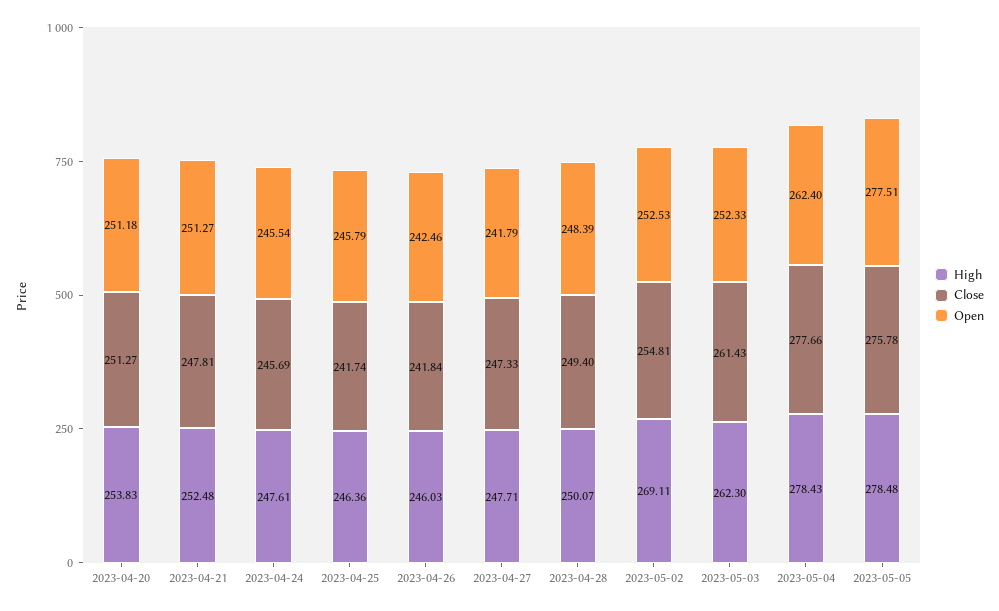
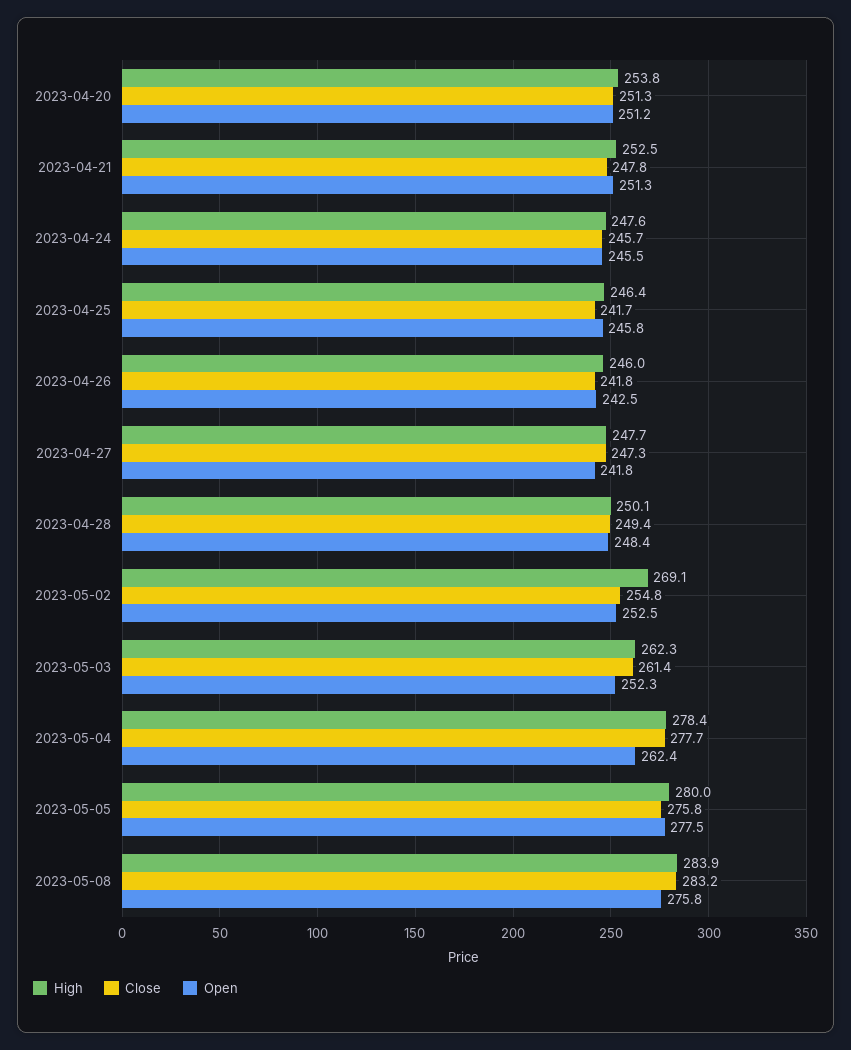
High, 2023-05-05: 278.48 -> 280
High, 2023-05-08: none -> 283.9
Close, 2023-05-08: none -> 283.2
Open, 2023-05-08: none -> 275.8

